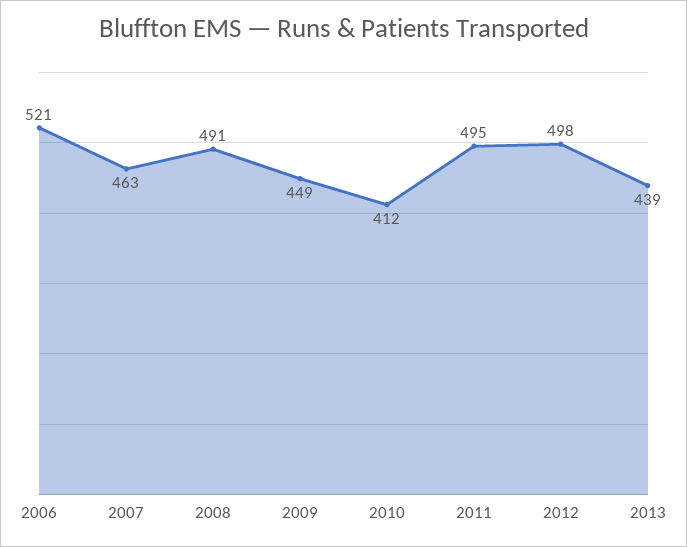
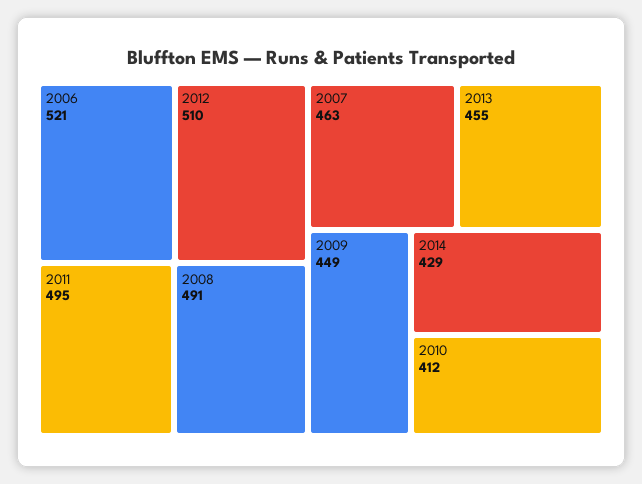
2012: 498 -> 510
2013: 439 -> 455
2014: none -> 429

